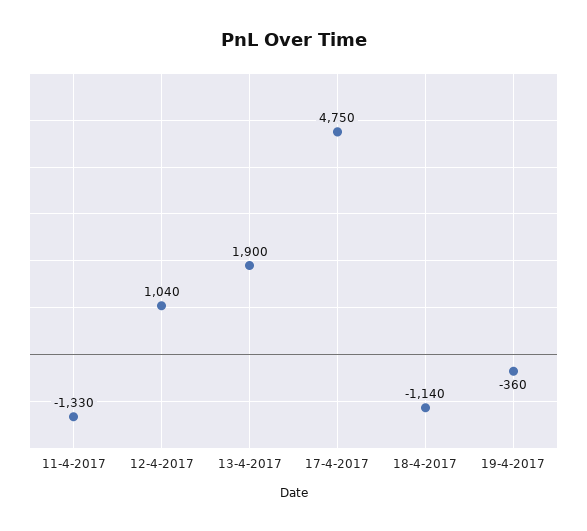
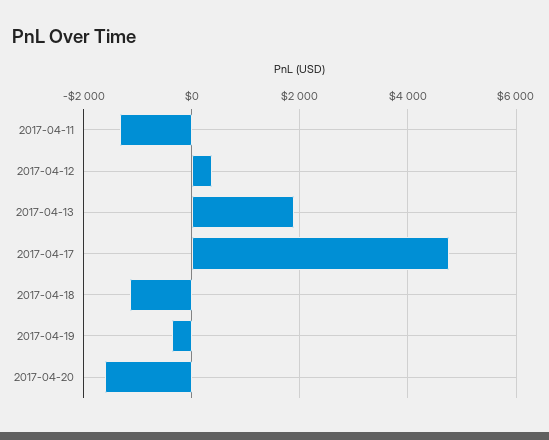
12-4-2017: 1040 -> 400
2017-04-20: none -> -1600

